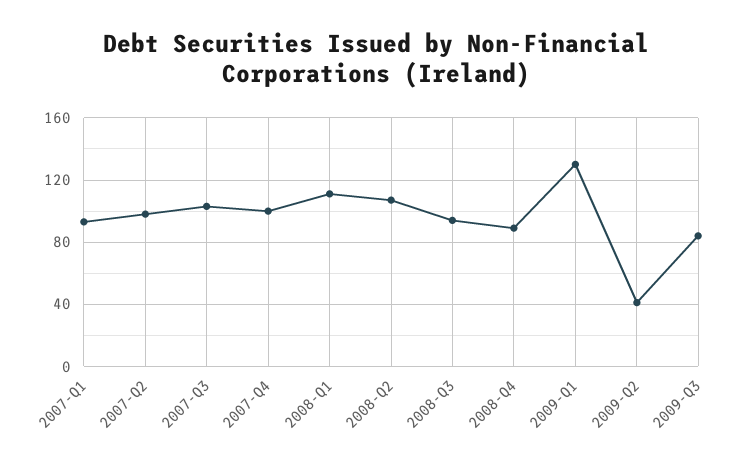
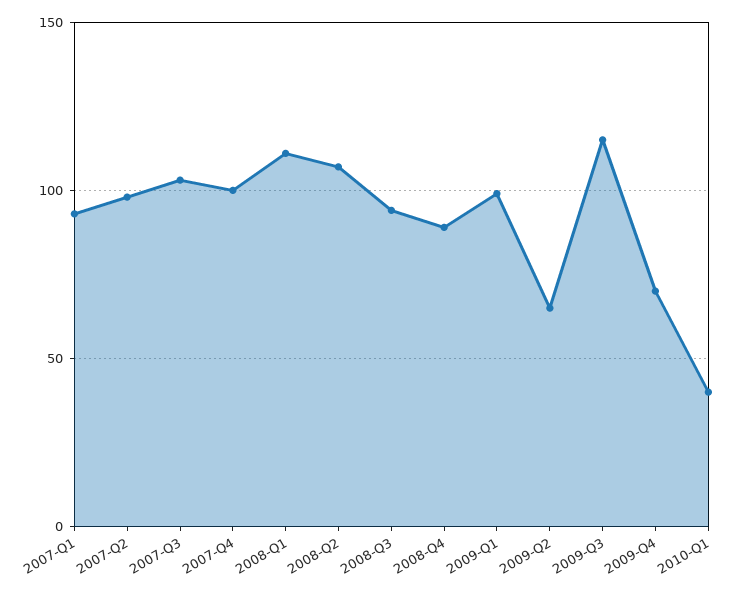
2009-Q1: 130 -> 100
2009-Q2: 40 -> 65
2009-Q3: 85 -> 115
2009-Q4: none -> 70
2010-Q1: none -> 40

